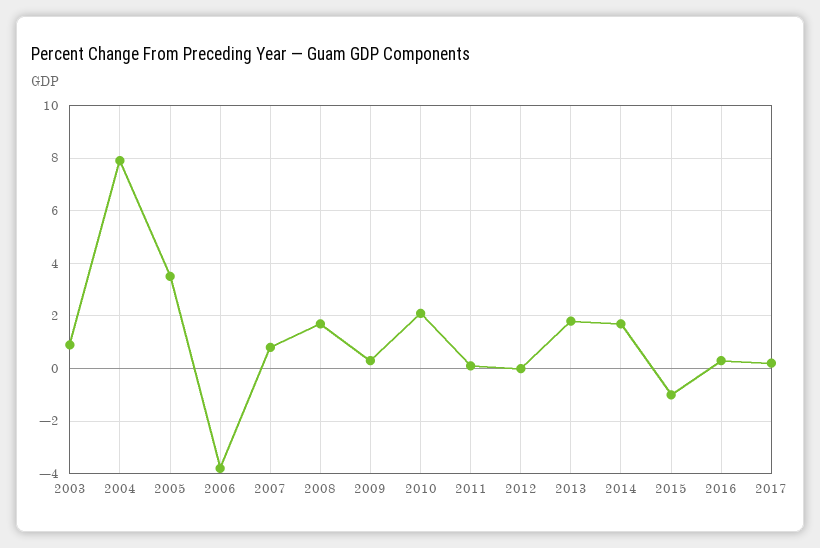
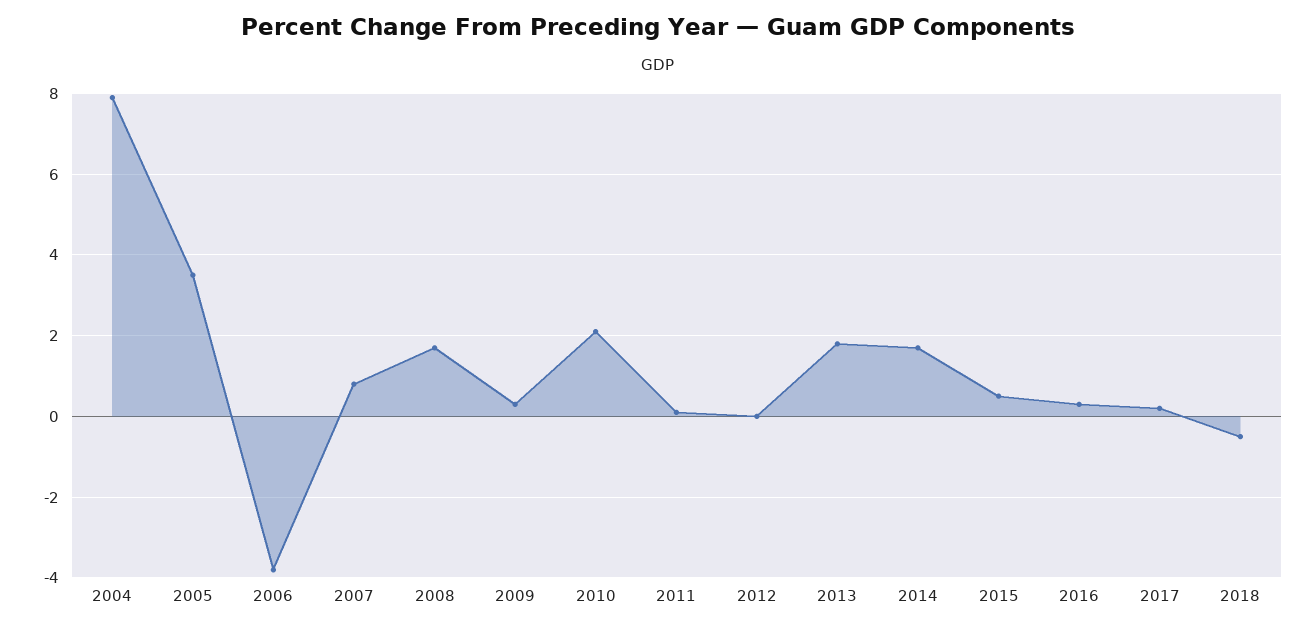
2003: 1 -> none
2015: -1 -> 0.5
2018: none -> -0.5

